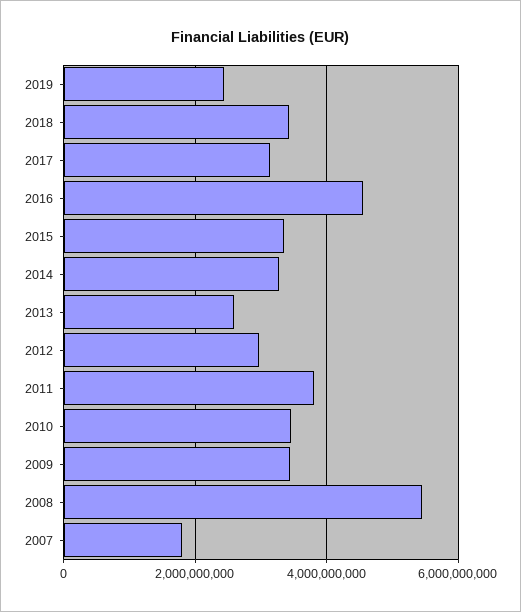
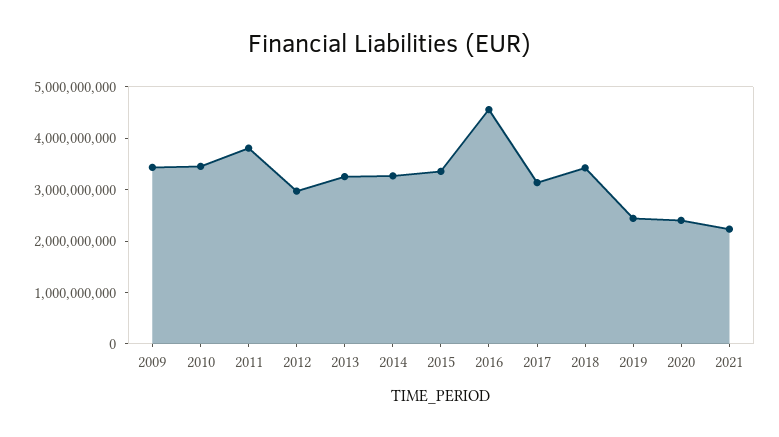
2013: 2600000000 -> 3200000000
2008: 5400000000 -> none
2007: 1800000000 -> none
2020: none -> 2400000000
2021: none -> 2200000000

